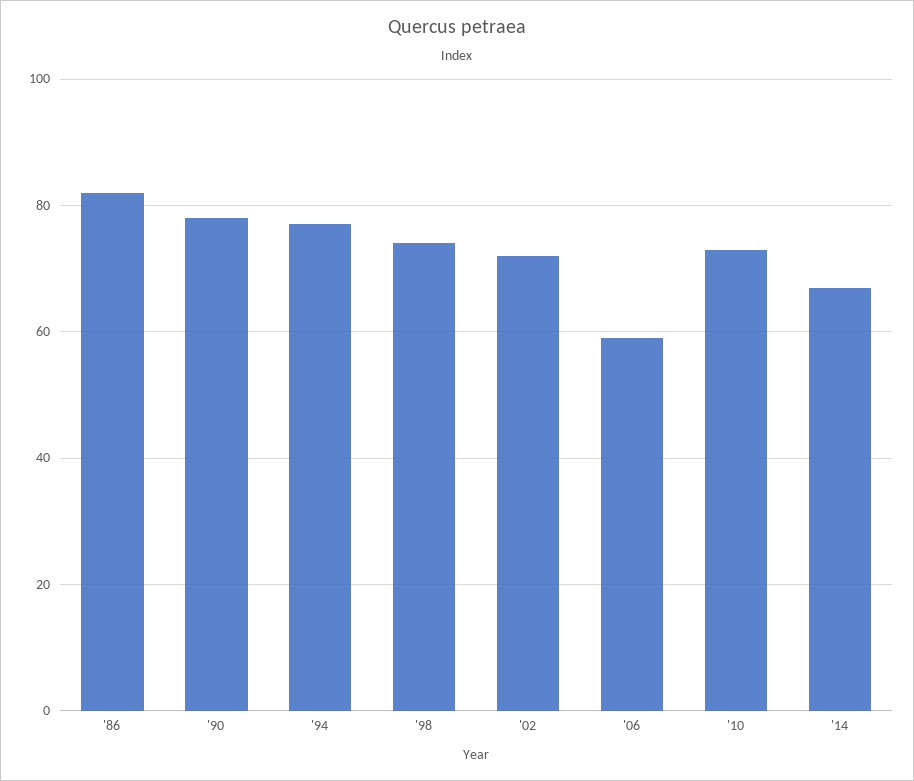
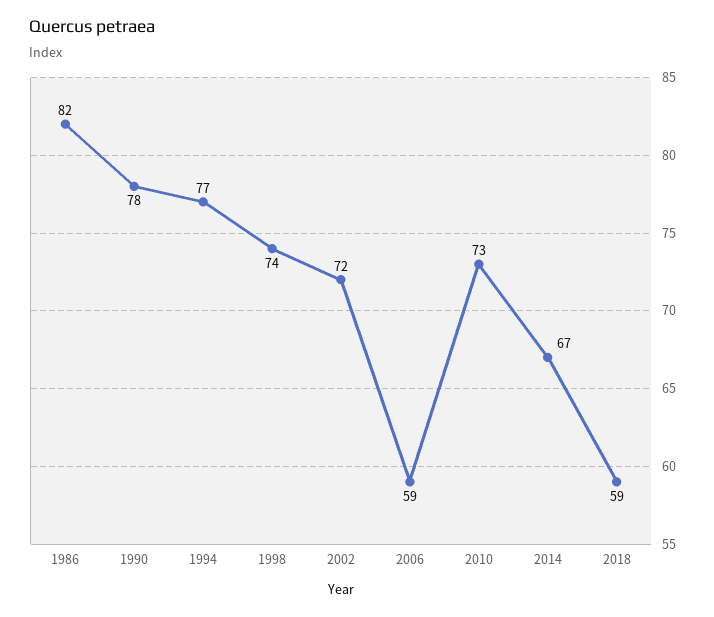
2018: none -> 59

